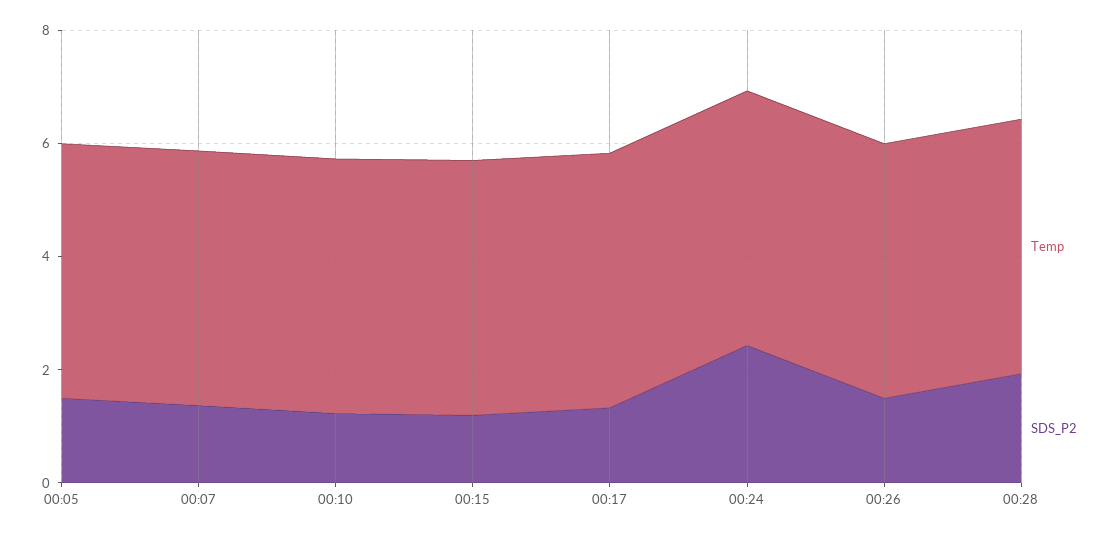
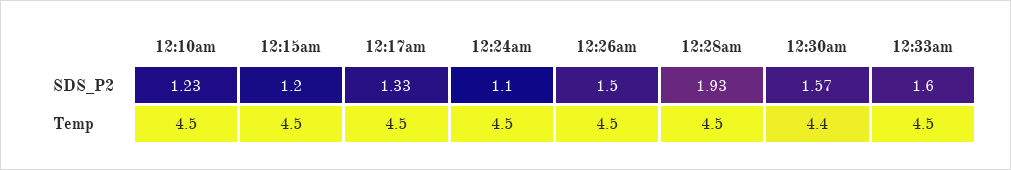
Temp, 00:05: 4.5 -> none
SDS_P2, 00:05: 1.5 -> none
Temp, 00:07: 4.5 -> none
SDS_P2, 00:07: 1.5 -> none
SDS_P2, 00:24: 2.5 -> 1.1
SDS_P2, 12:30am: none -> 1.57
SDS_P2, 12:33am: none -> 1.6
Temp, 12:30am: none -> 4.4
Temp, 12:33am: none -> 4.5

